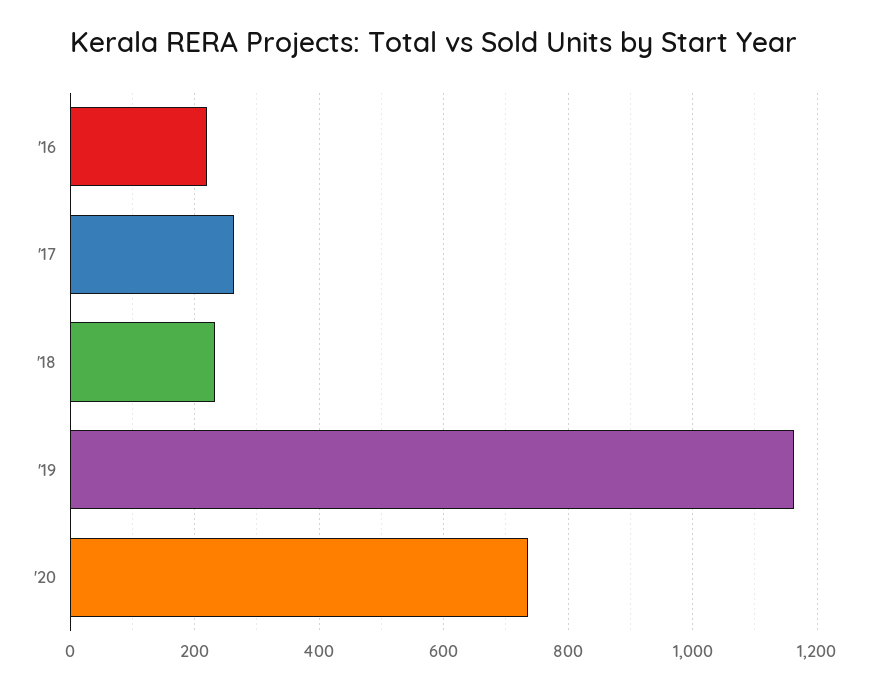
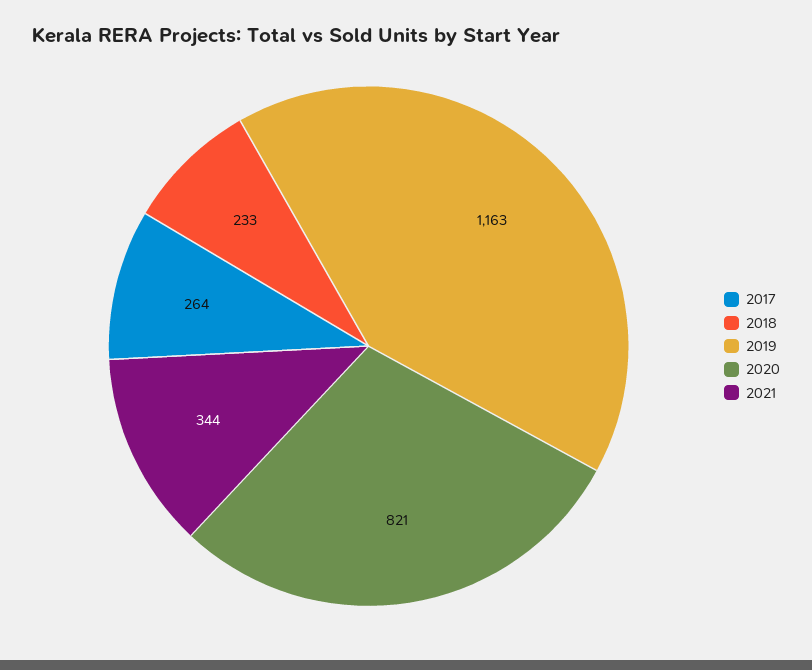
'16: 220 -> none
'20: 740 -> 821
2021: none -> 344

